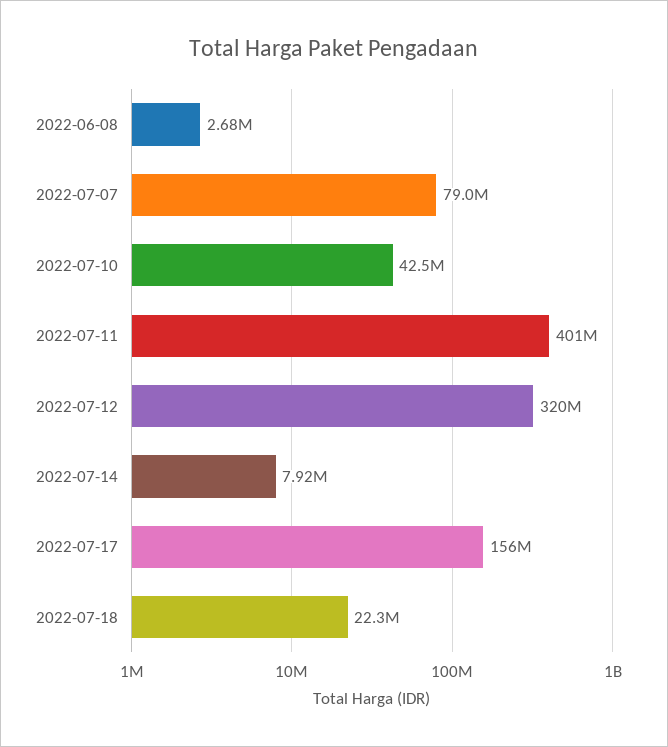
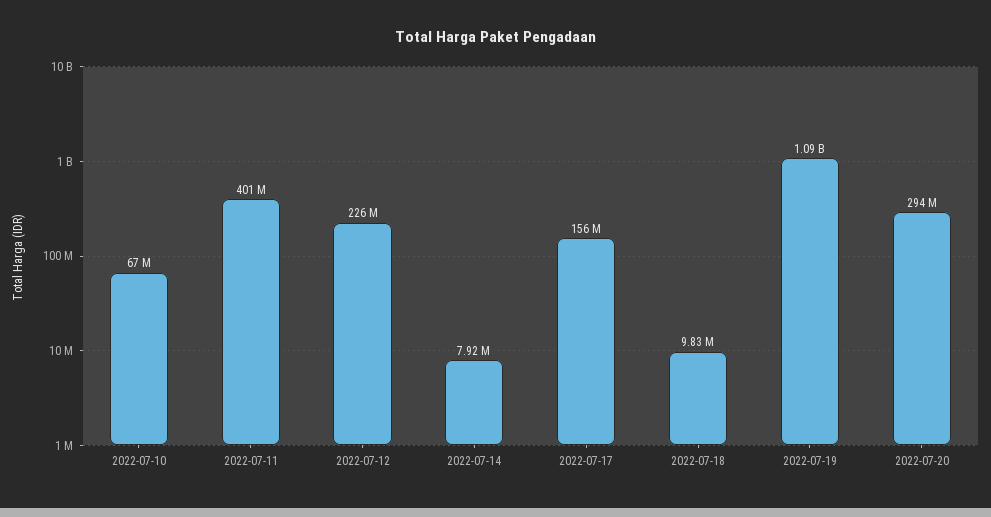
2022-06-08: 2680000 -> none
2022-07-07: 79000000 -> none
2022-07-10: 42500000 -> 67000000
2022-07-12: 320000000 -> 226000000
2022-07-18: 22300000 -> 9830000
2022-07-19: none -> 1090000000
2022-07-20: none -> 294000000

